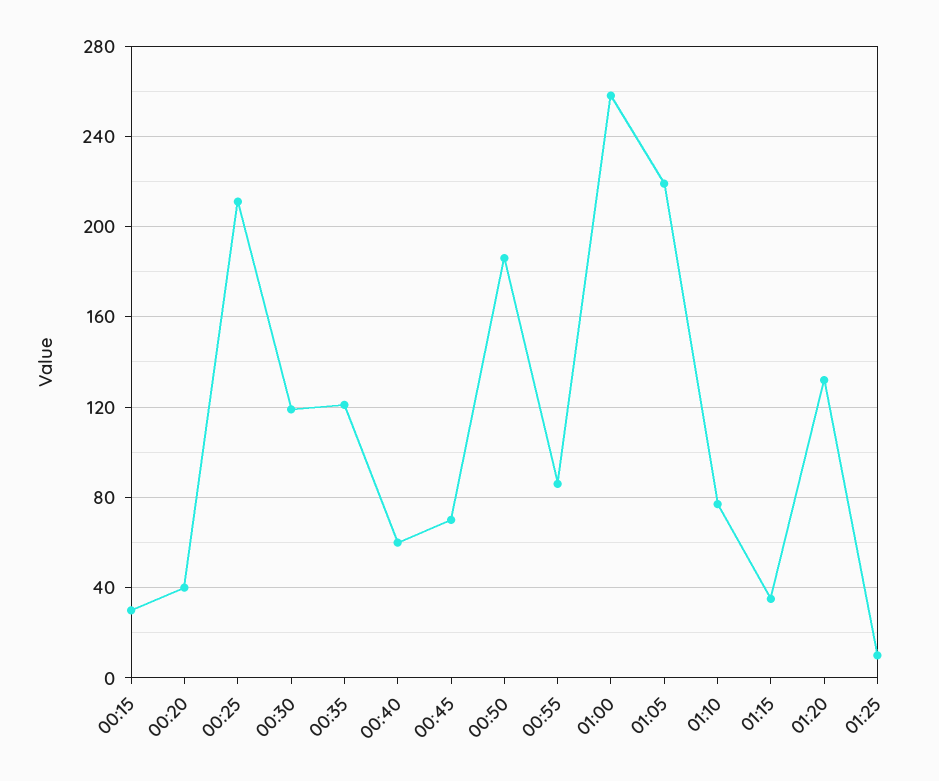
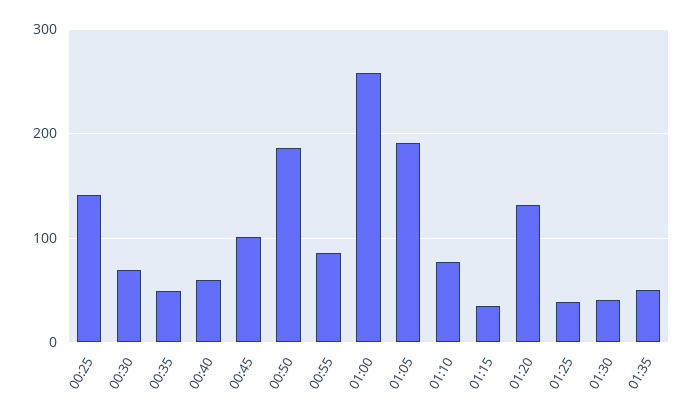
00:15: 30 -> none
00:20: 40 -> none
00:25: 210 -> 140
00:30: 120 -> 70
00:35: 120 -> 50
00:45: 70 -> 100
01:05: 220 -> 190
01:25: 10 -> 40
01:30: none -> 40
01:35: none -> 50

